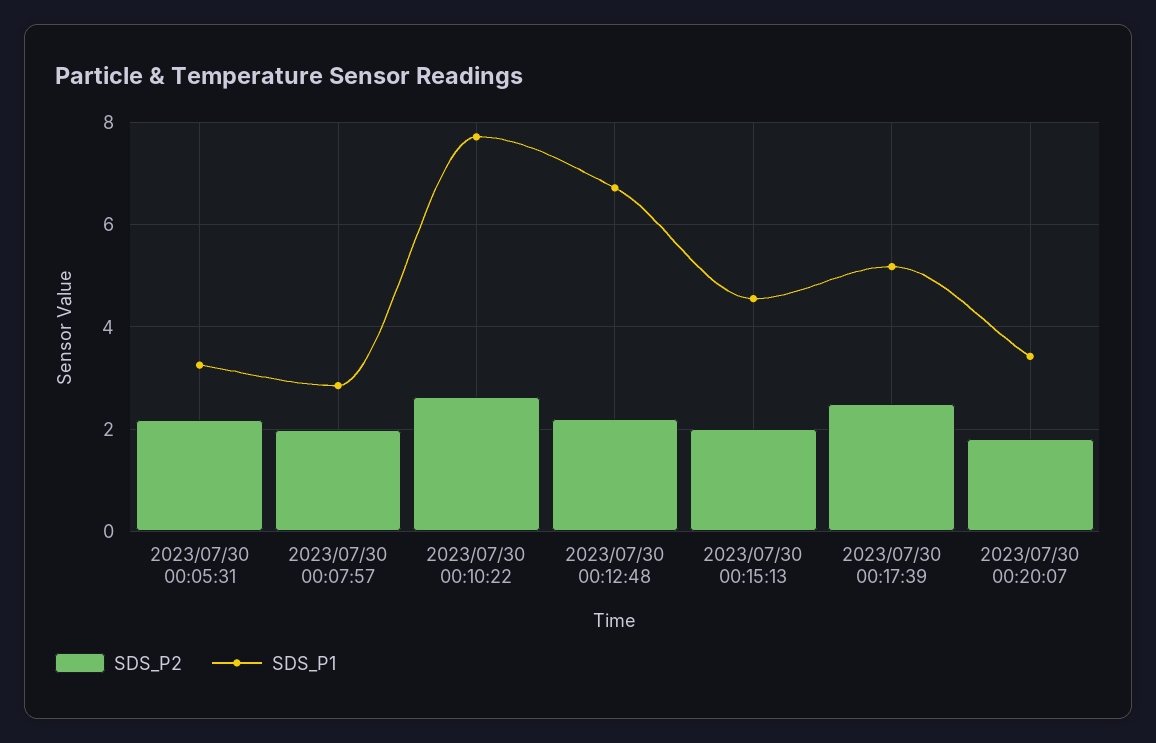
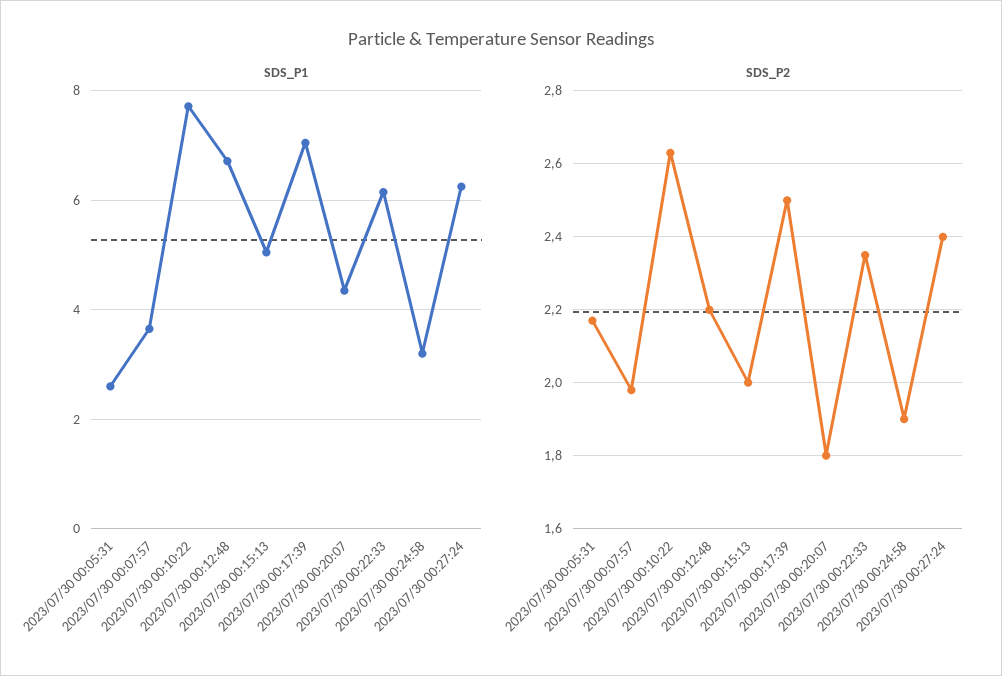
SDS_P1, 2023/07/30 00:05:31: 3.2 -> 2.6
SDS_P1, 2023/07/30 00:07:57: 2.8 -> 3.6
SDS_P1, 2023/07/30 00:15:13: 4.6 -> 5
SDS_P1, 2023/07/30 00:17:39: 5.2 -> 7
SDS_P1, 2023/07/30 00:20:07: 3.4 -> 4.4
SDS_P1, 2023/07/30 00:22:33: none -> 6.2
SDS_P1, 2023/07/30 00:24:58: none -> 3.2
SDS_P1, 2023/07/30 00:27:24: none -> 6.2
SDS_P2, 2023/07/30 00:22:33: none -> 2.35
SDS_P2, 2023/07/30 00:24:58: none -> 1.9
SDS_P2, 2023/07/30 00:27:24: none -> 2.4

